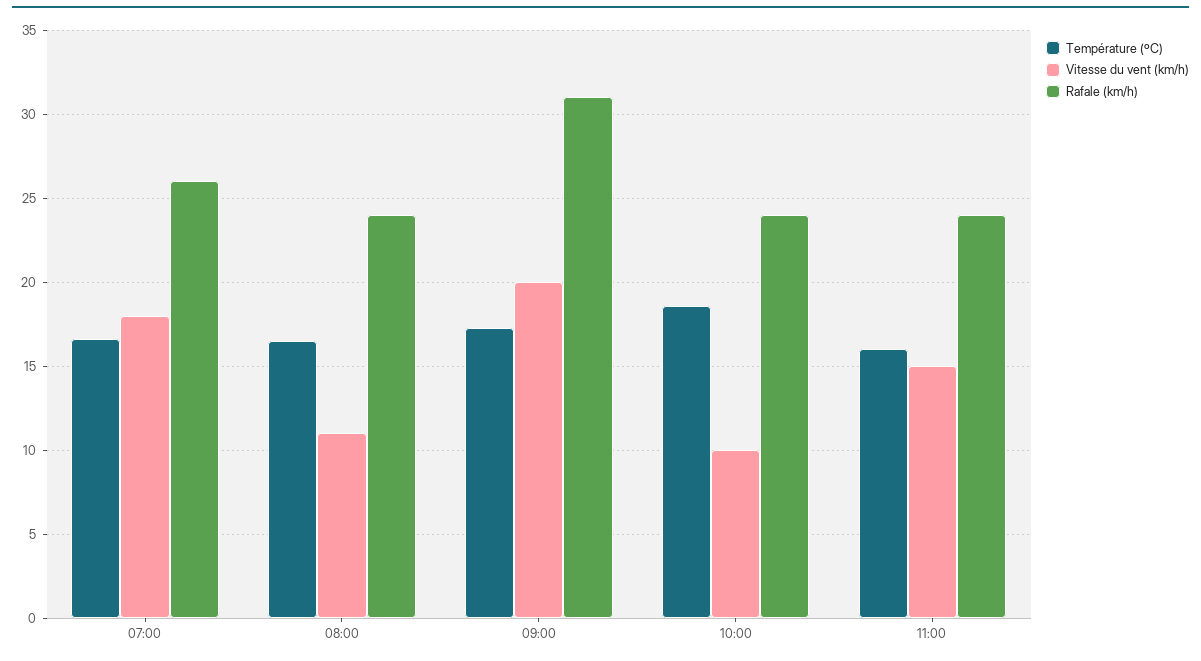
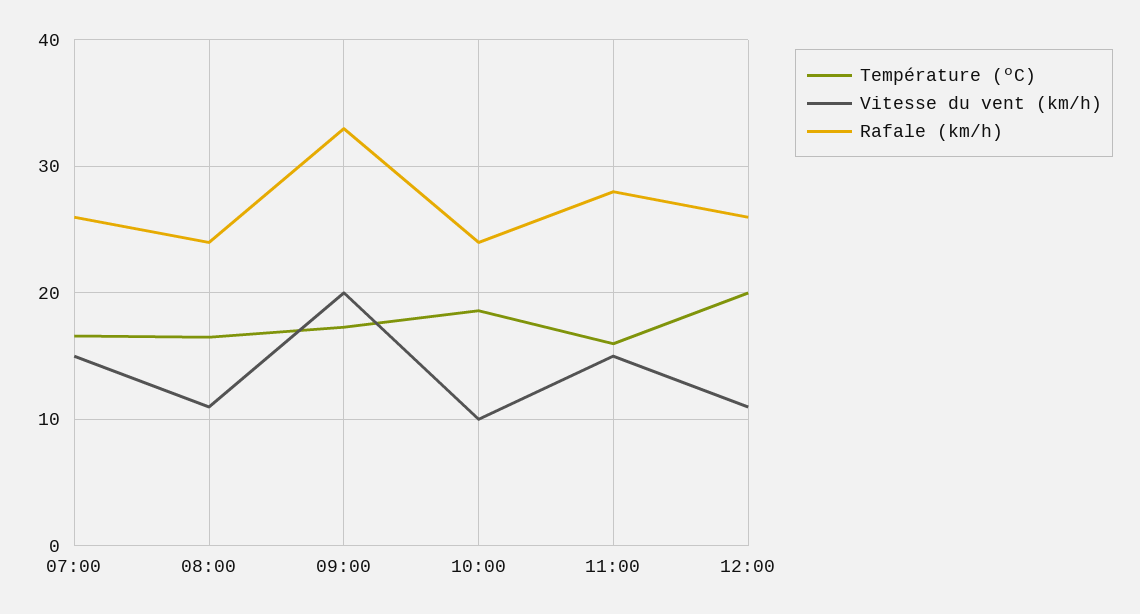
Vitesse du vent (km/h), 07:00: 18 -> 15
Rafale (km/h), 09:00: 31 -> 33
Rafale (km/h), 11:00: 24 -> 28
Température (ºC), 12:00: none -> 20
Vitesse du vent (km/h), 12:00: none -> 11
Rafale (km/h), 12:00: none -> 26

